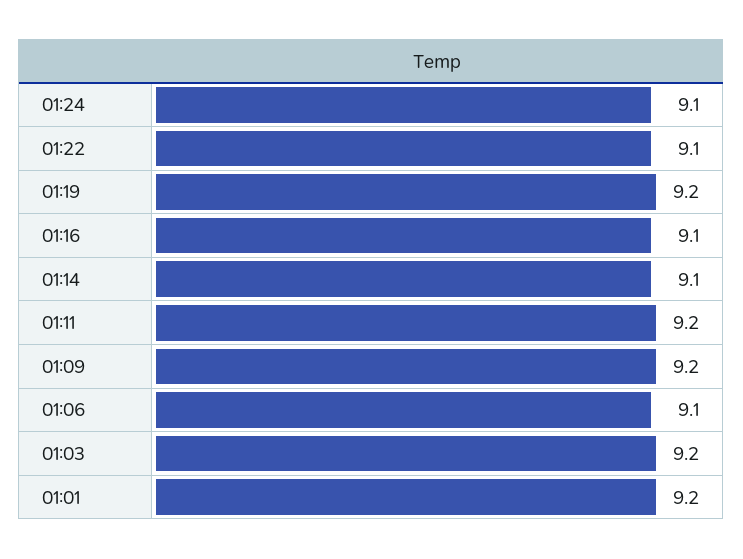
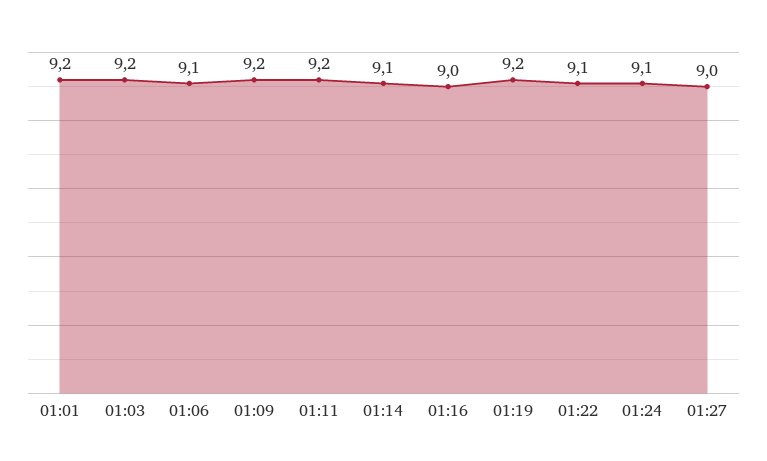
01:16: 9.1 -> 9
01:27: none -> 9

